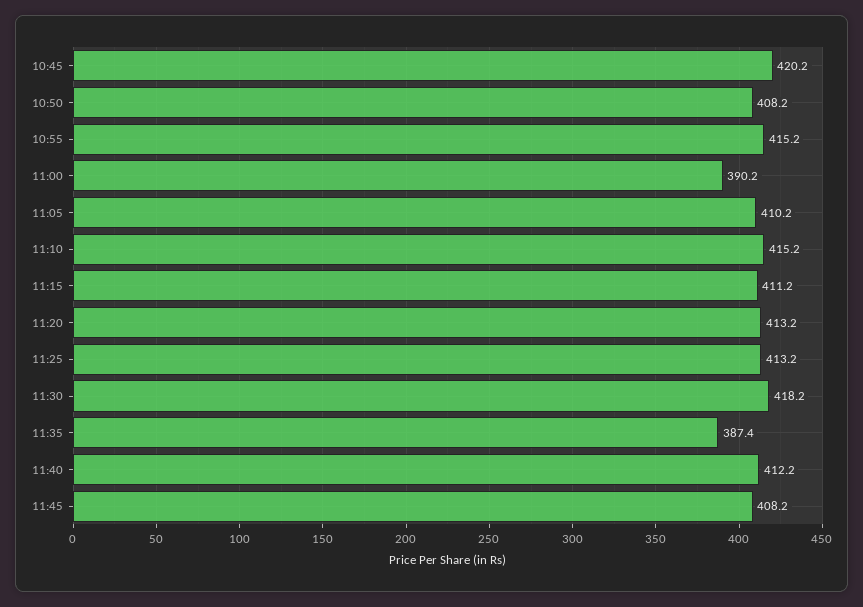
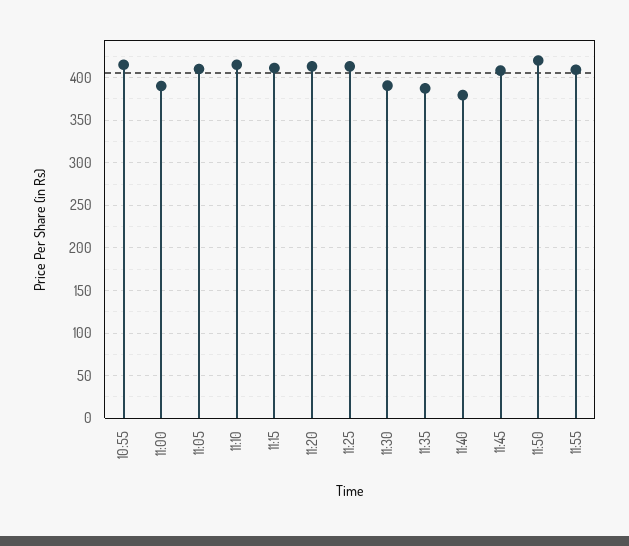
10:45: 420.2 -> none
10:50: 408.2 -> none
11:30: 418.2 -> 390
11:40: 412.2 -> 380
11:50: none -> 420
11:55: none -> 410

